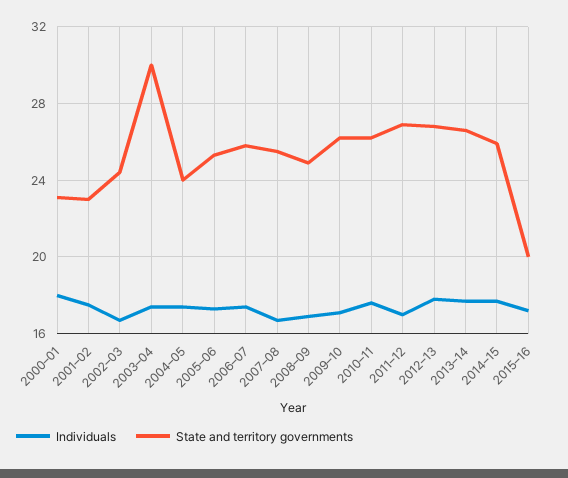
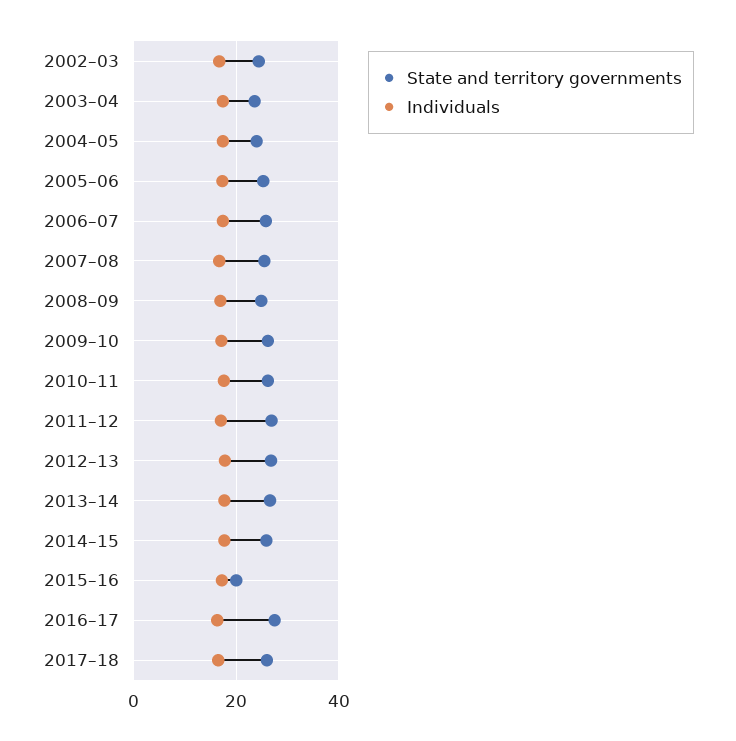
Individuals, 2000–01: 18 -> none
State and territory governments, 2000–01: 23 -> none
Individuals, 2001–02: 17.5 -> none
State and territory governments, 2001–02: 23 -> none
State and territory governments, 2003–04: 30 -> 24
State and territory governments, 2016–17: none -> 28
Individuals, 2016–17: none -> 16
State and territory governments, 2017–18: none -> 26
Individuals, 2017–18: none -> 16

